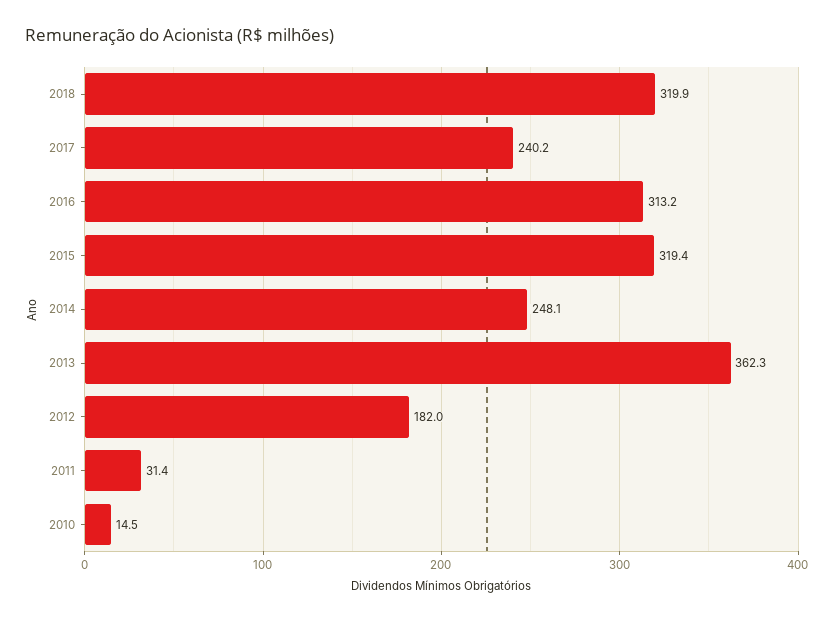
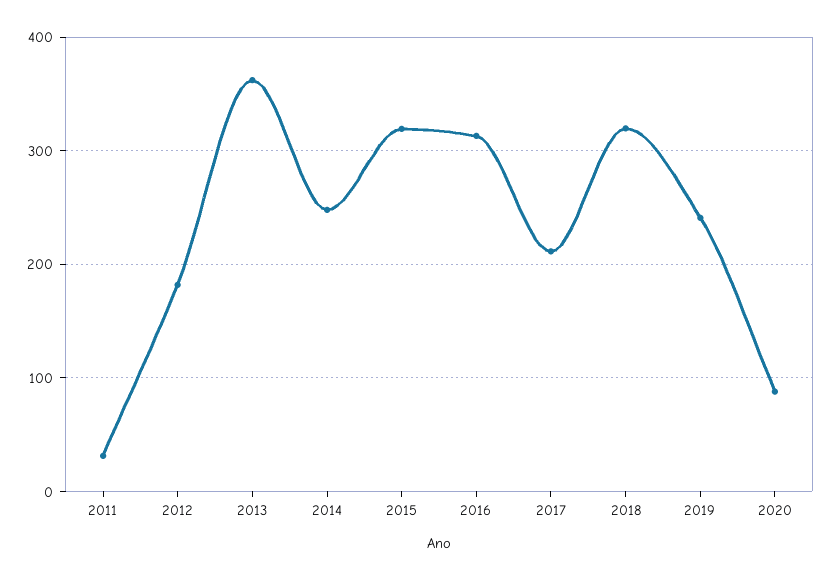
2017: 240.2 -> 210
2010: 14.5 -> none
2019: none -> 240
2020: none -> 90

